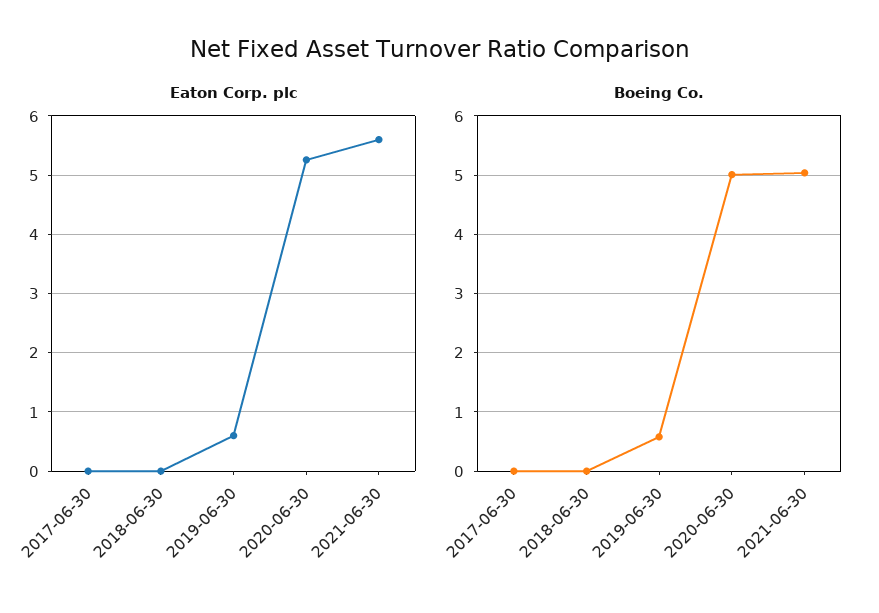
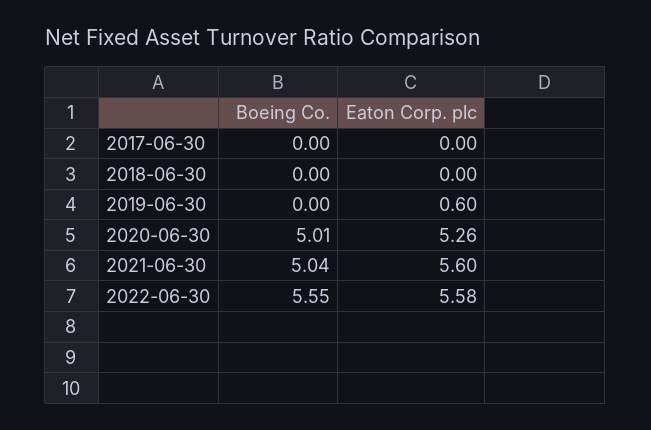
Boeing Co., 2019-06-30: 0.6 -> 0
Boeing Co., 2022-06-30: none -> 5.55
Eaton Corp. plc, 2022-06-30: none -> 5.58

